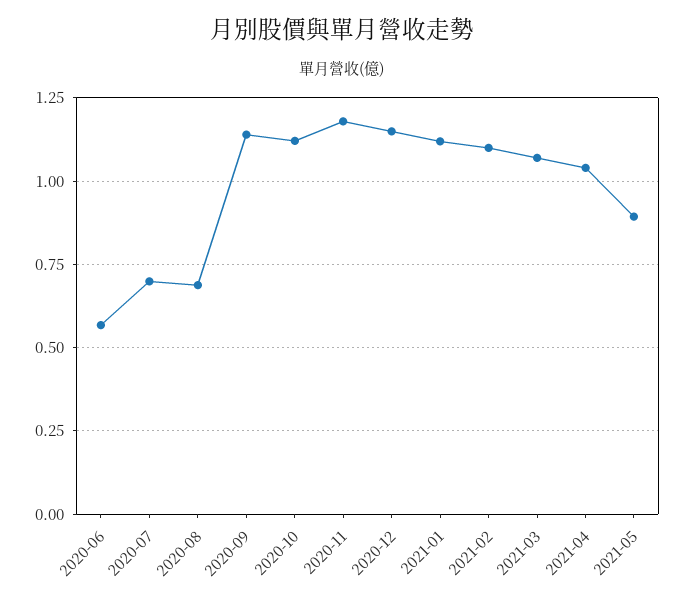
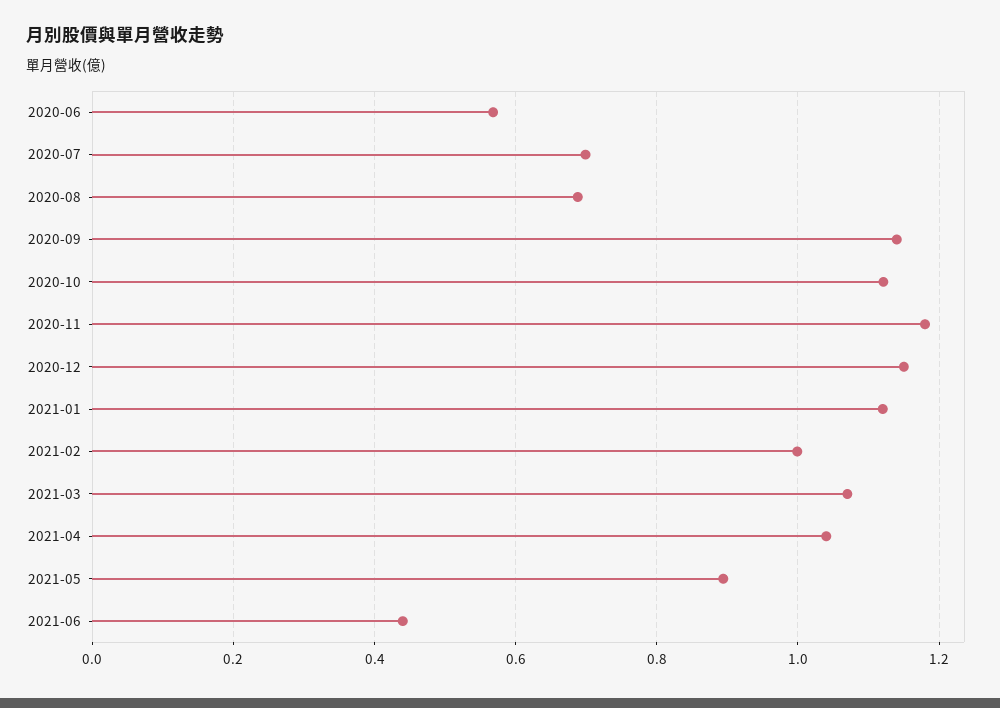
2021-02: 1.1 -> 1
2021-06: none -> 0.44

